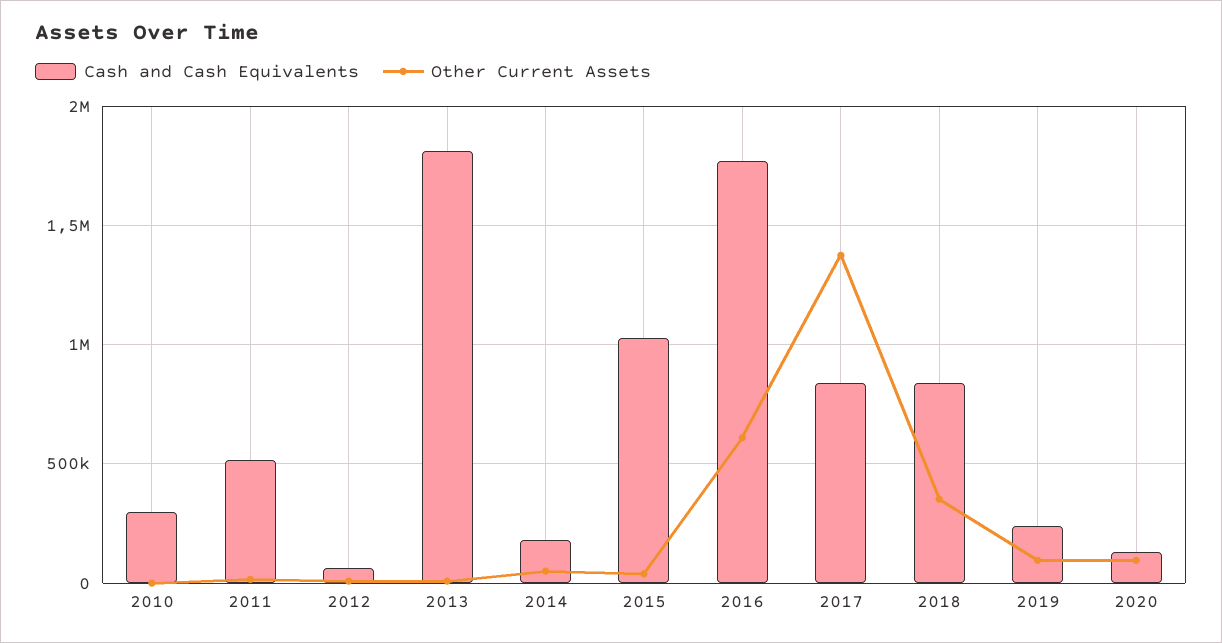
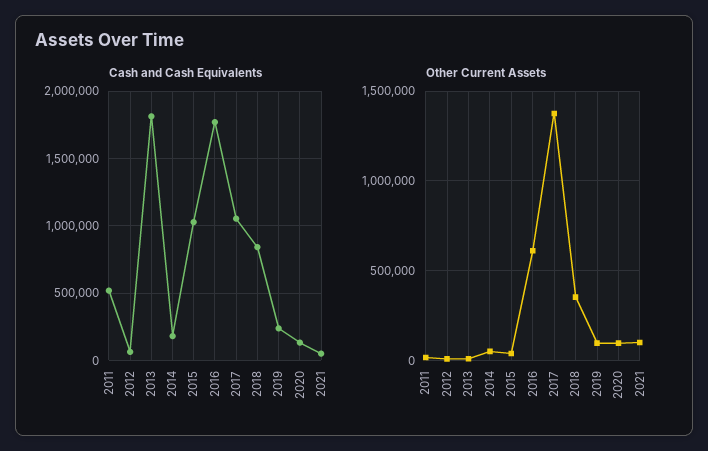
Cash and Cash Equivalents, 2010: 300000 -> none
Other Current Assets, 2010: 0 -> none
Cash and Cash Equivalents, 2017: 850000 -> 1050000
Cash and Cash Equivalents, 2021: none -> 50000
Other Current Assets, 2021: none -> 100000

